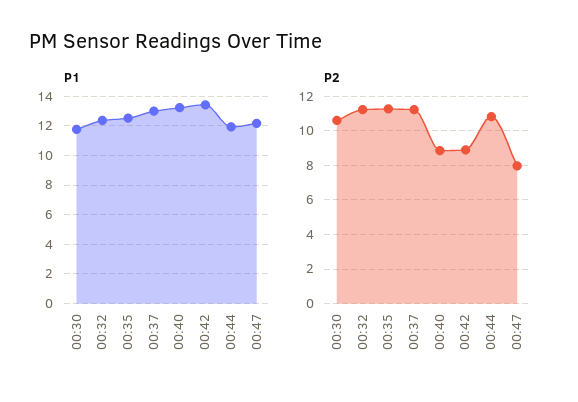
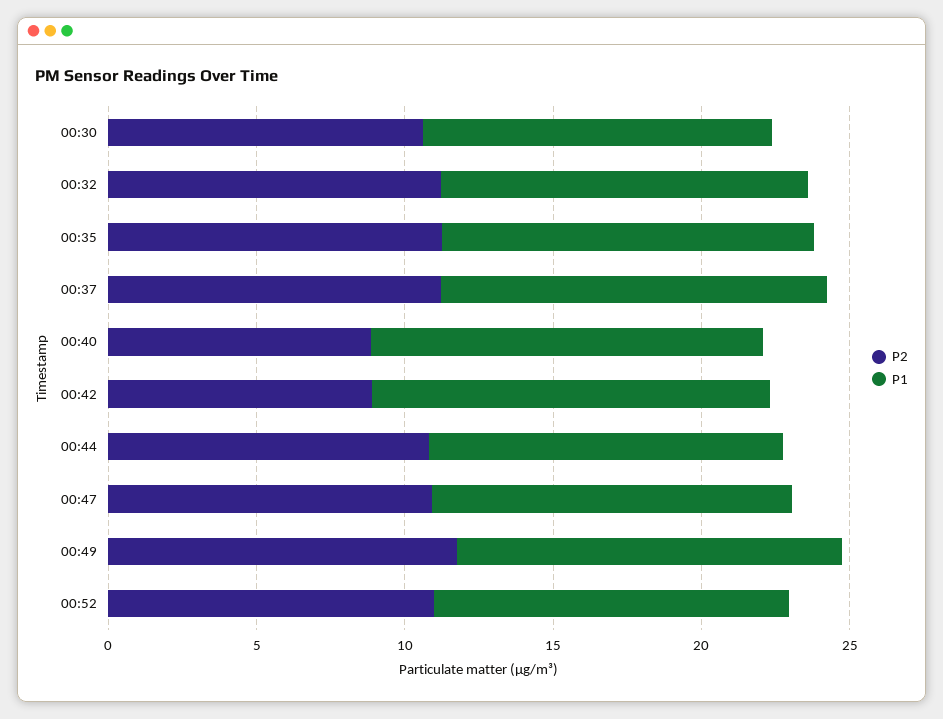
P2, 00:47: 8 -> 11
P2, 00:49: none -> 12
P1, 00:49: none -> 13
P2, 00:52: none -> 11
P1, 00:52: none -> 12

